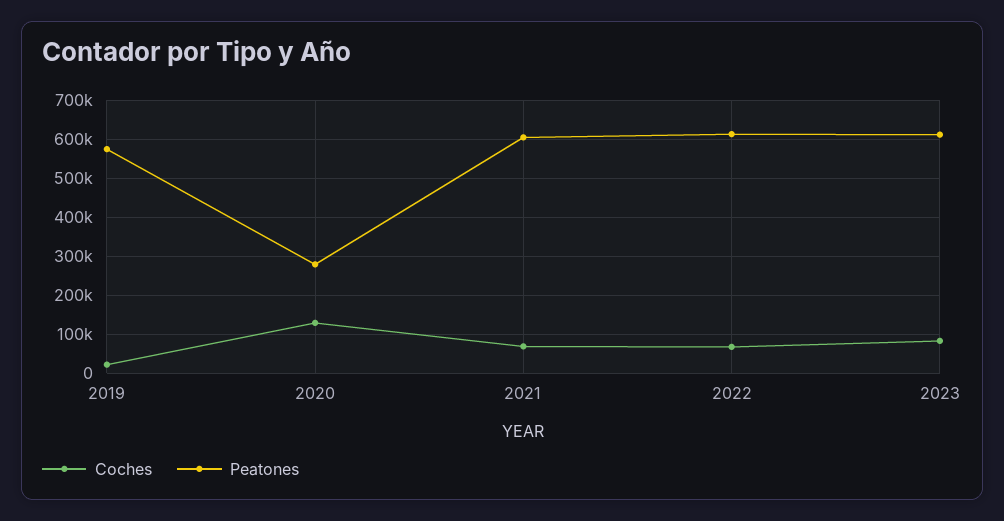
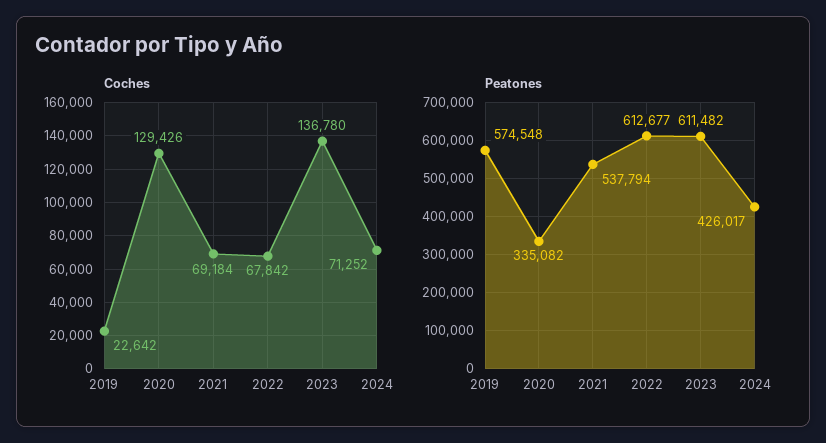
Peatones, 2020: 280000 -> 335082
Peatones, 2021: 600000 -> 537794
Coches, 2023: 80000 -> 136780
Coches, 2024: none -> 71252
Peatones, 2024: none -> 426017

